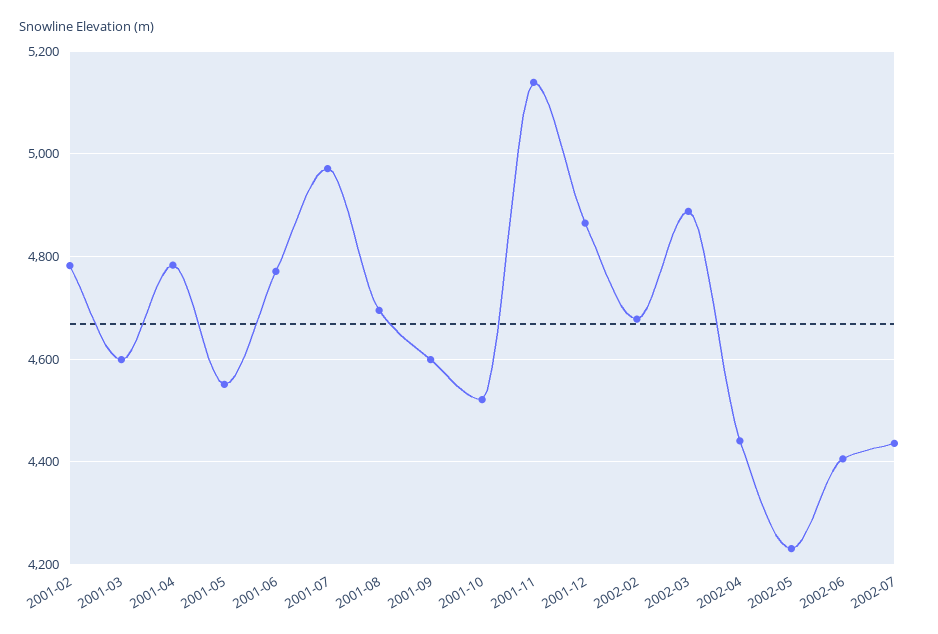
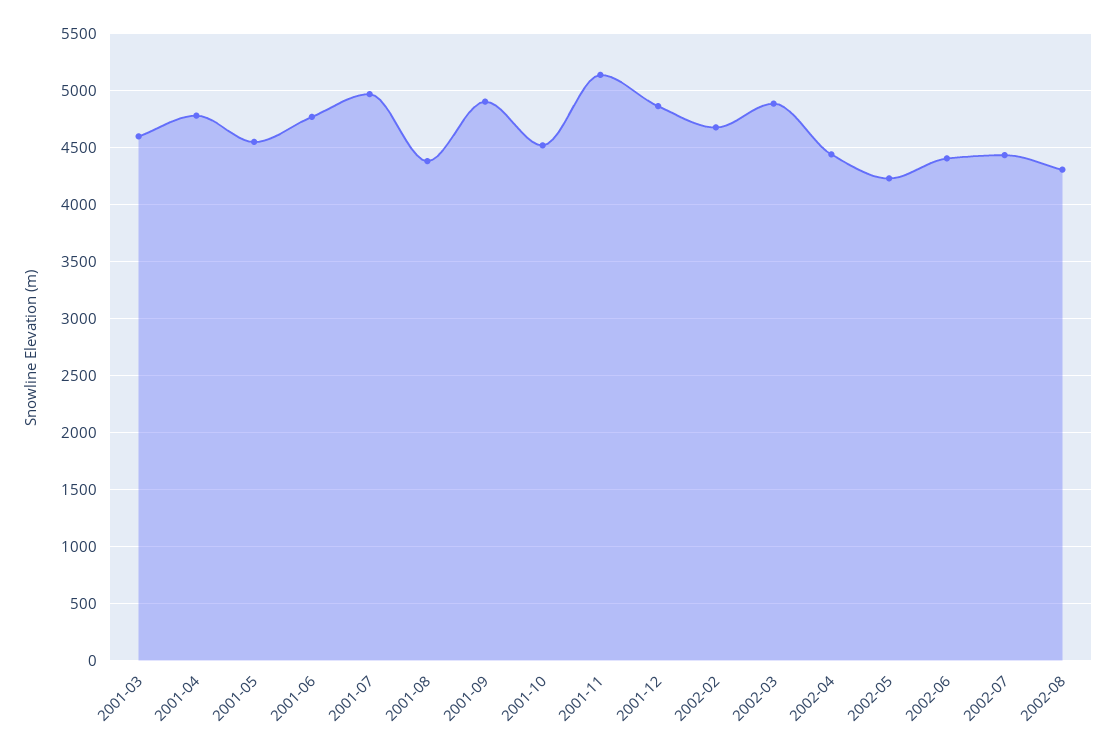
2001-02: 4780 -> none
2001-08: 4700 -> 4400
2001-09: 4600 -> 4900
2002-08: none -> 4300

